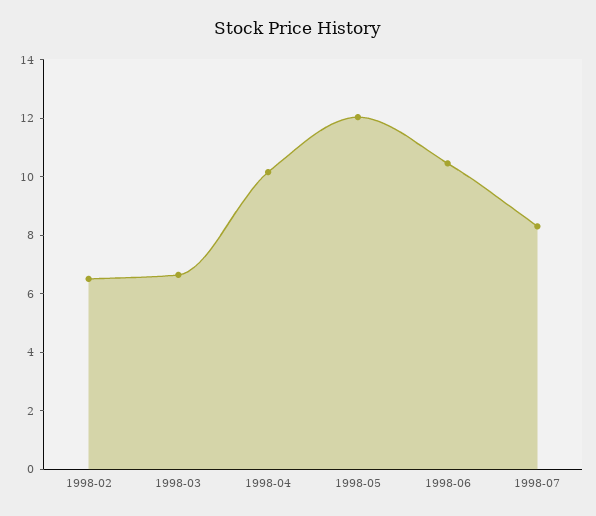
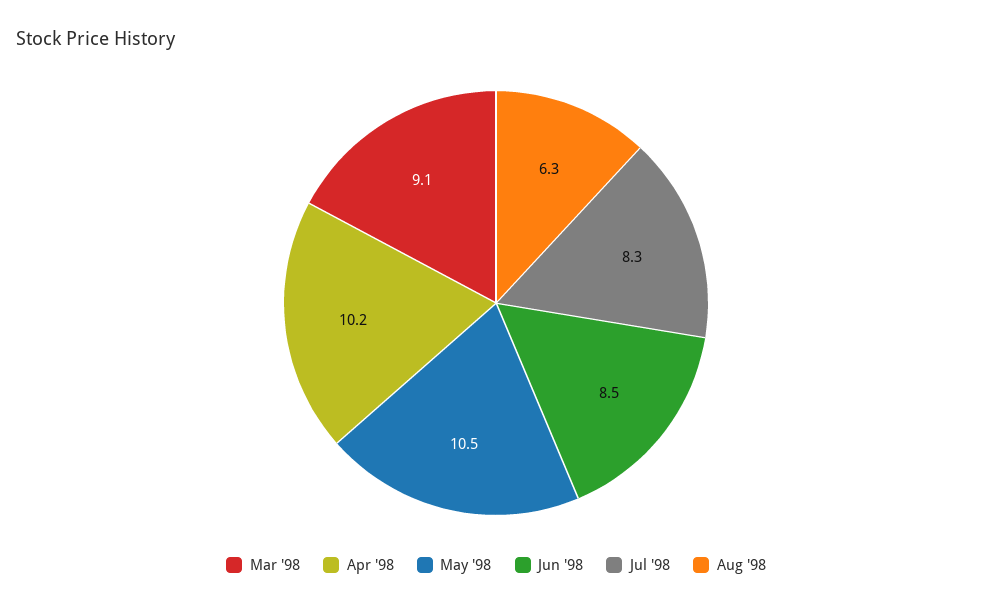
1998-02: 6.5 -> none
1998-03: 6.5 -> 9.1
1998-05: 12 -> 10.5
1998-06: 10.5 -> 8.5
Aug '98: none -> 6.3

